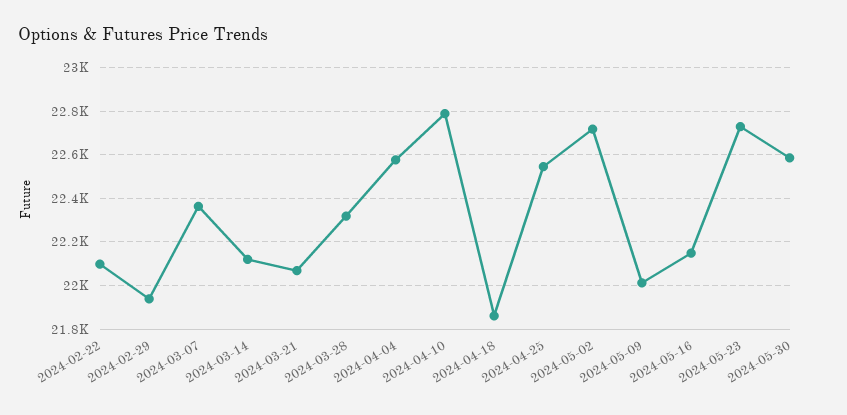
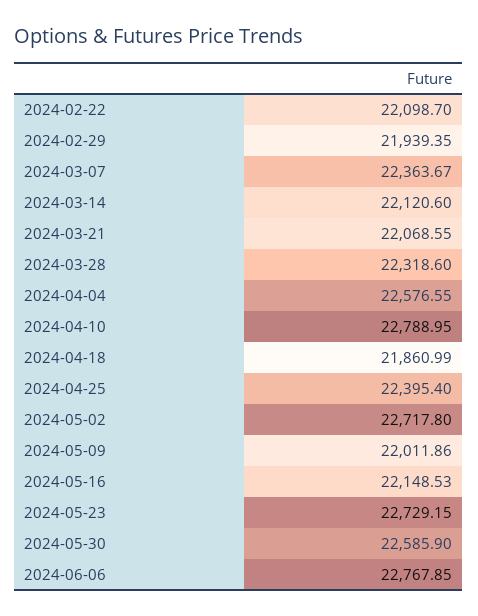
2024-04-25: 22550 -> 22395.4
2024-06-06: none -> 22767.85

